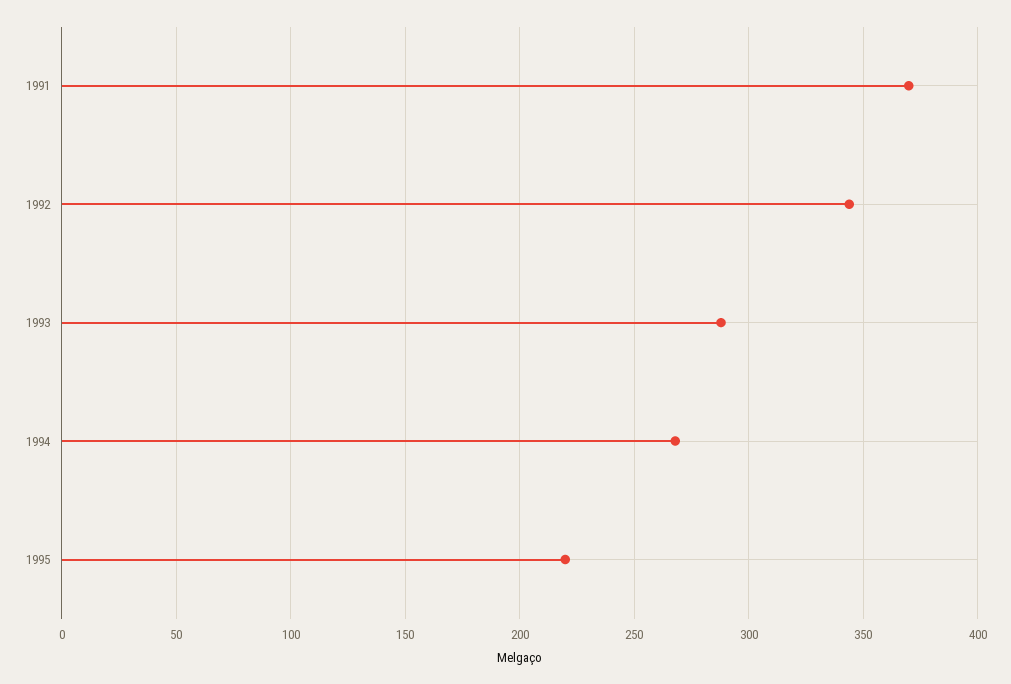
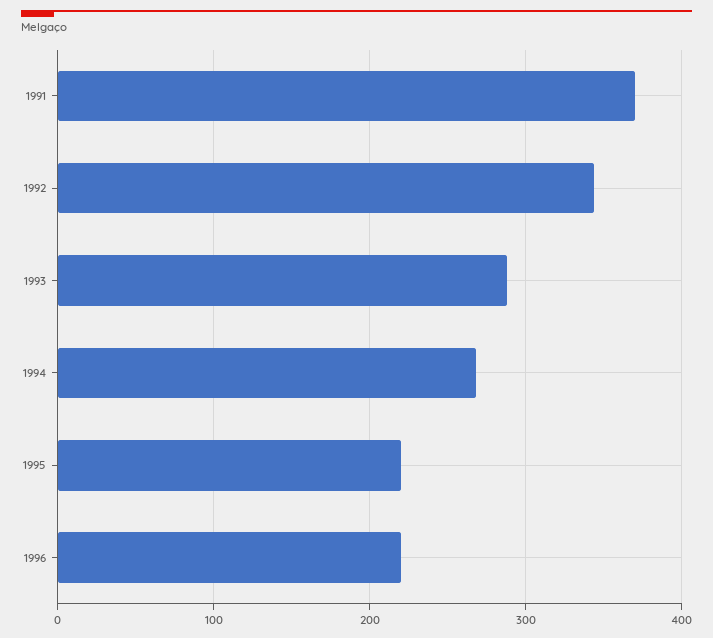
1996: none -> 220

